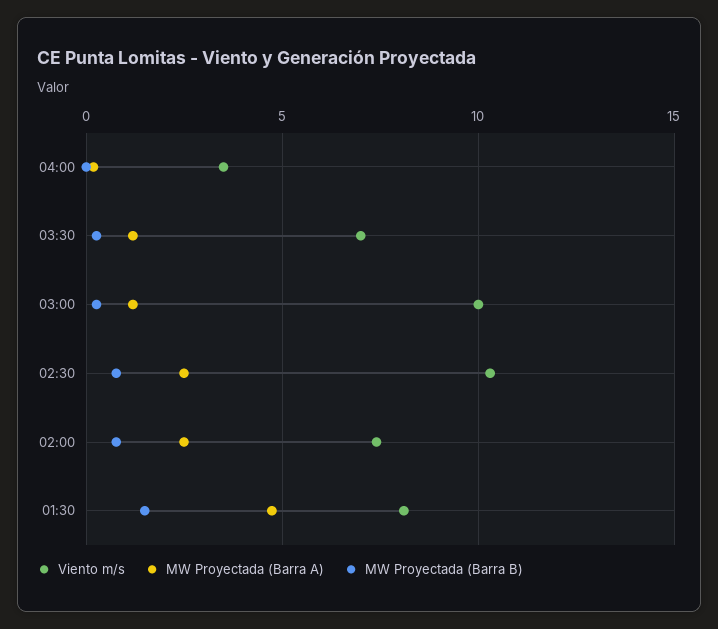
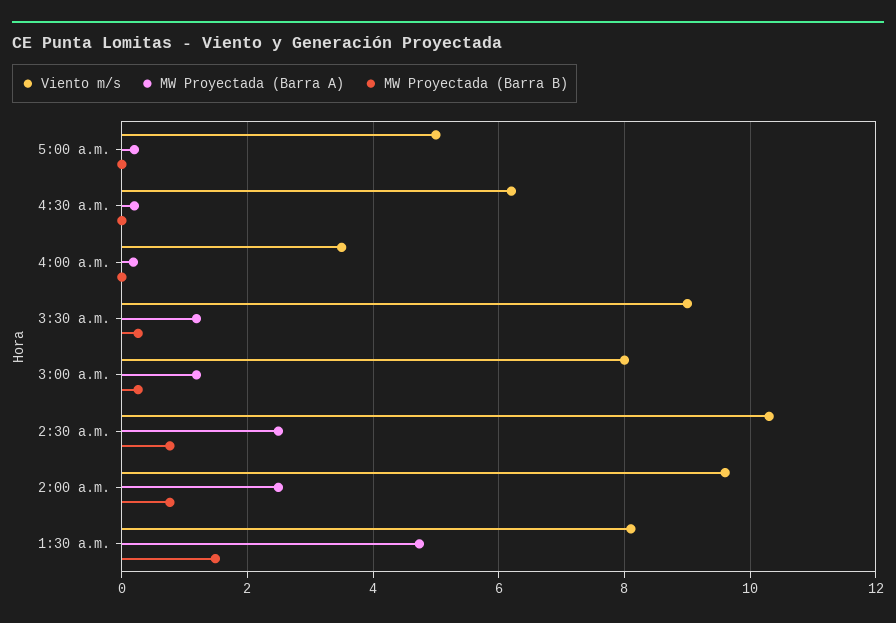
Viento m/s, 03:30: 7 -> 9
Viento m/s, 03:00: 10 -> 8
Viento m/s, 02:00: 7.5 -> 9.6
Viento m/s, 5:00 a.m.: none -> 5
MW Proyectada (Barra A), 5:00 a.m.: none -> 0.2
MW Proyectada (Barra B), 5:00 a.m.: none -> 0
Viento m/s, 4:30 a.m.: none -> 6.2
MW Proyectada (Barra A), 4:30 a.m.: none -> 0.2
MW Proyectada (Barra B), 4:30 a.m.: none -> 0

